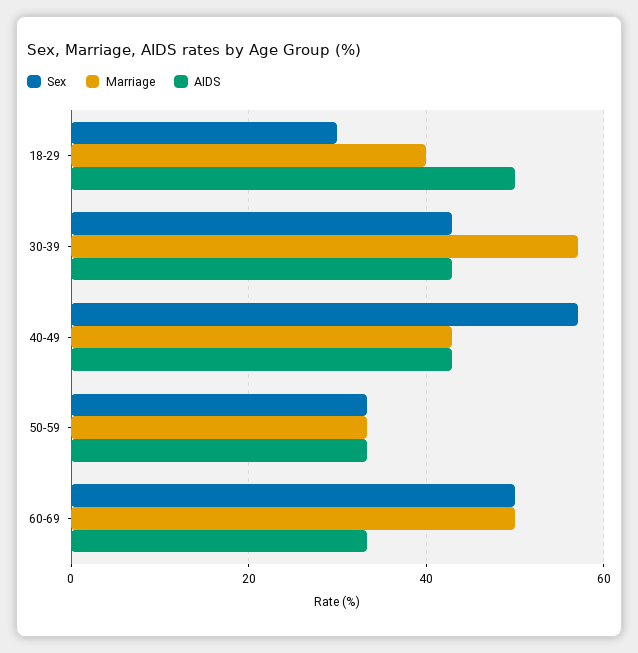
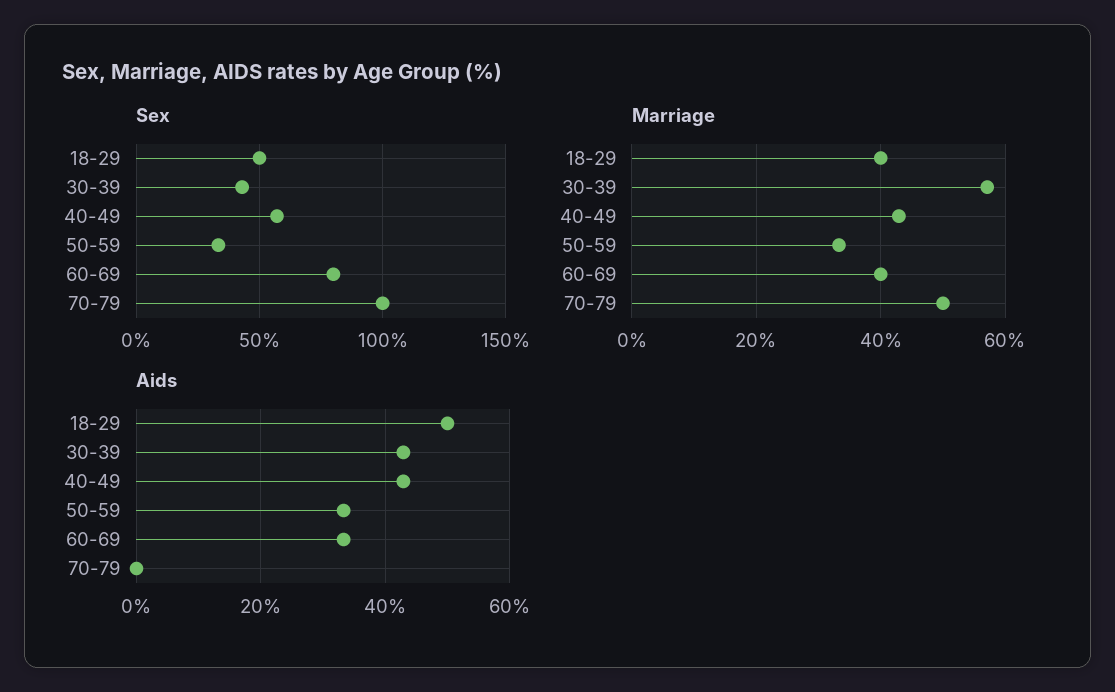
Sex, 18-29: 30 -> 50
Sex, 60-69: 50 -> 80
Marriage, 60-69: 50 -> 40
Sex, 70-79: none -> 100
Marriage, 70-79: none -> 50
AIDS, 70-79: none -> 0

